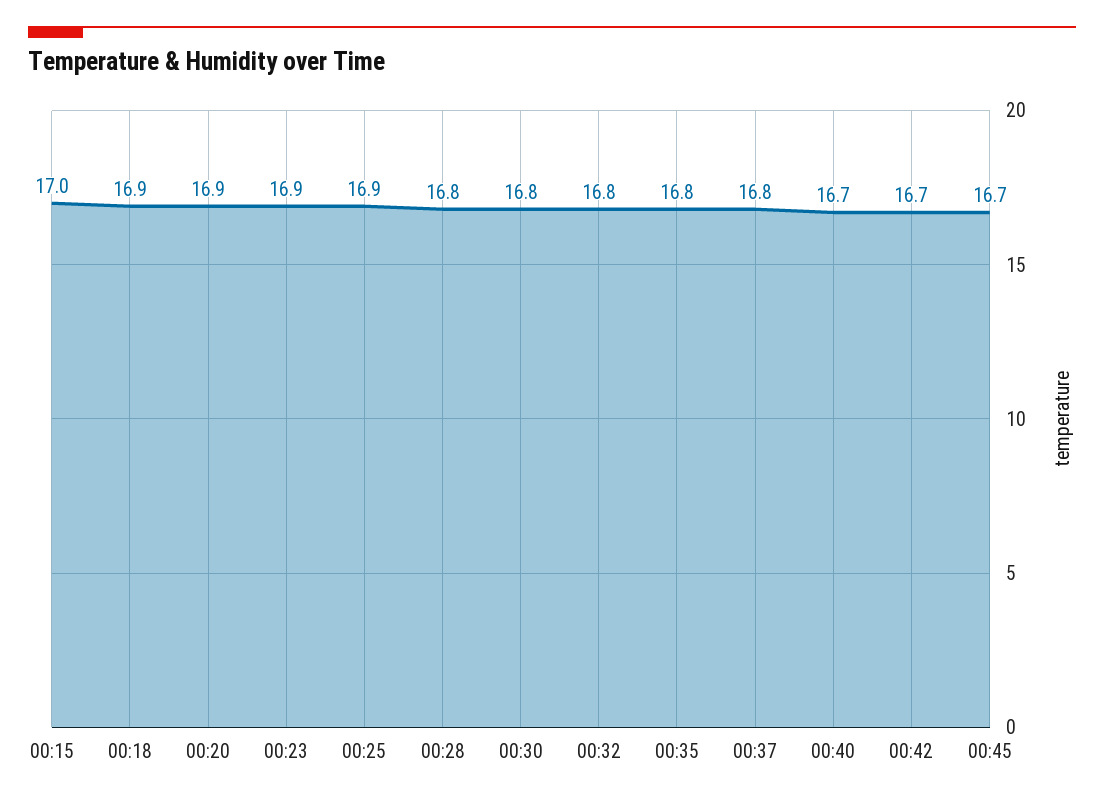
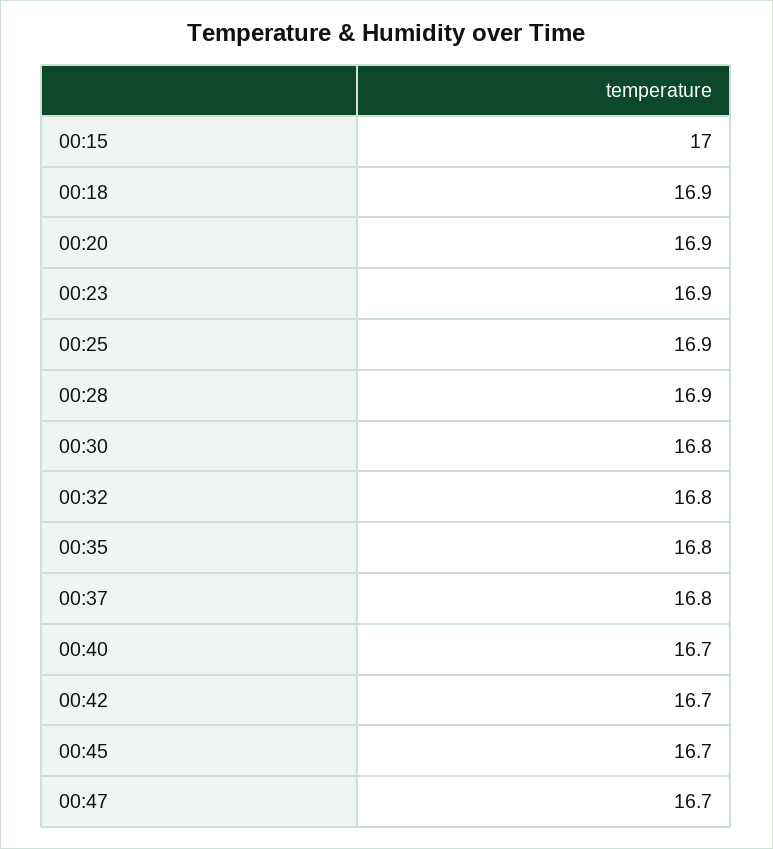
00:28: 16.8 -> 16.9
00:47: none -> 16.7

